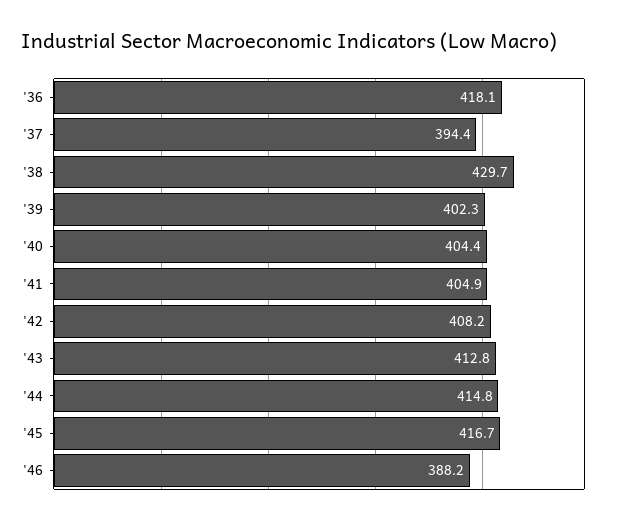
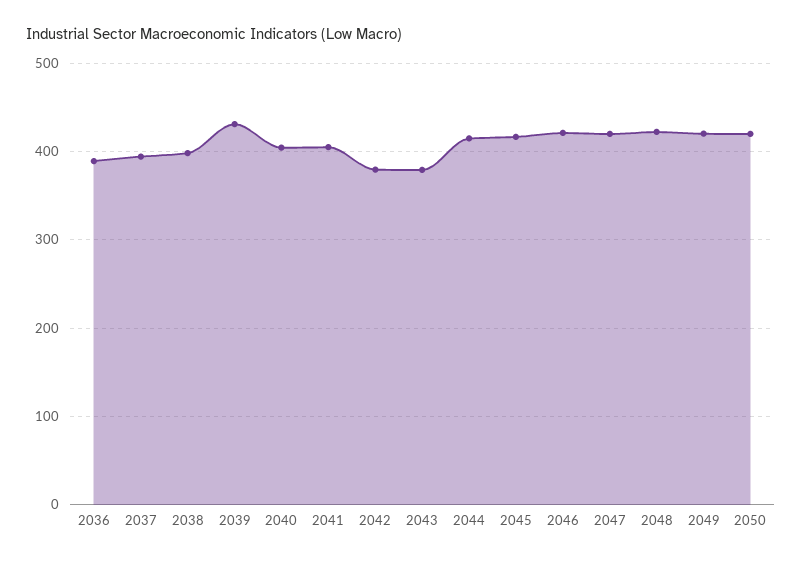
'36: 418.1 -> 390
'38: 429.7 -> 400
'39: 402.3 -> 430
'42: 408.2 -> 380
'43: 412.8 -> 380
'46: 388.2 -> 420
2047: none -> 420
2048: none -> 420
2049: none -> 420
2050: none -> 420

